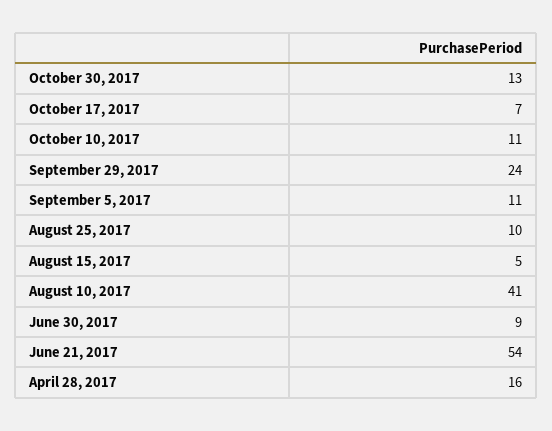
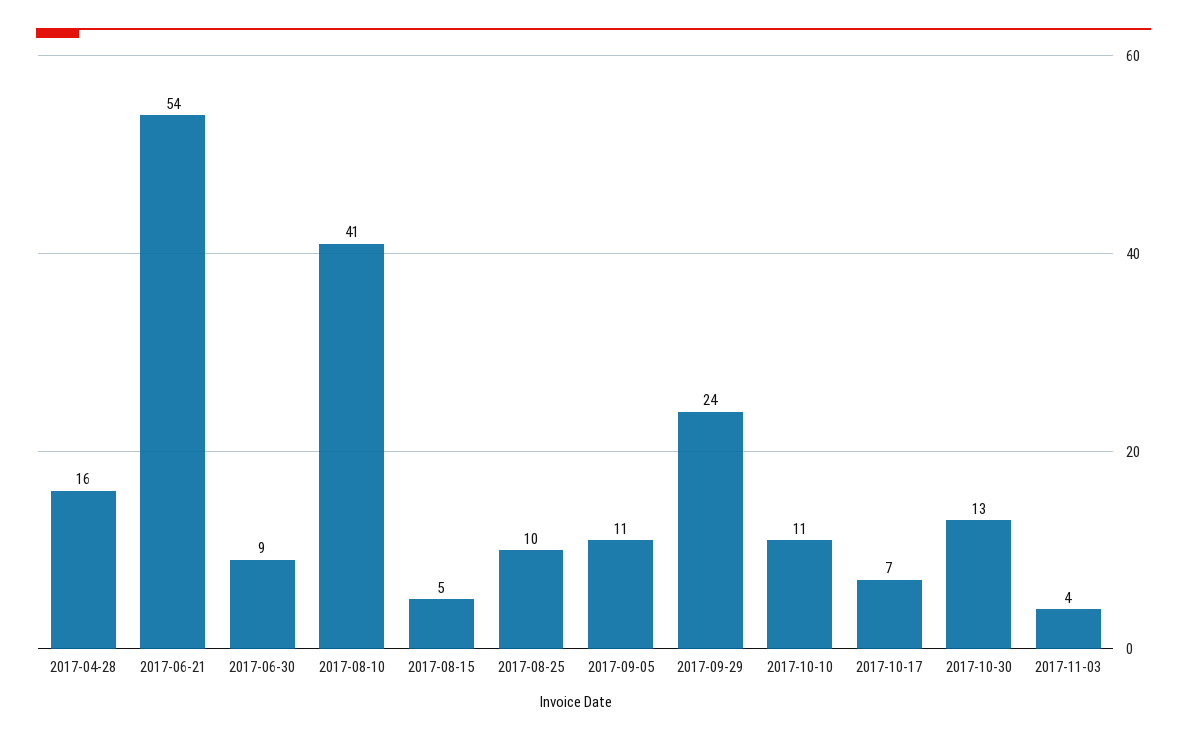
2017-11-03: none -> 4

